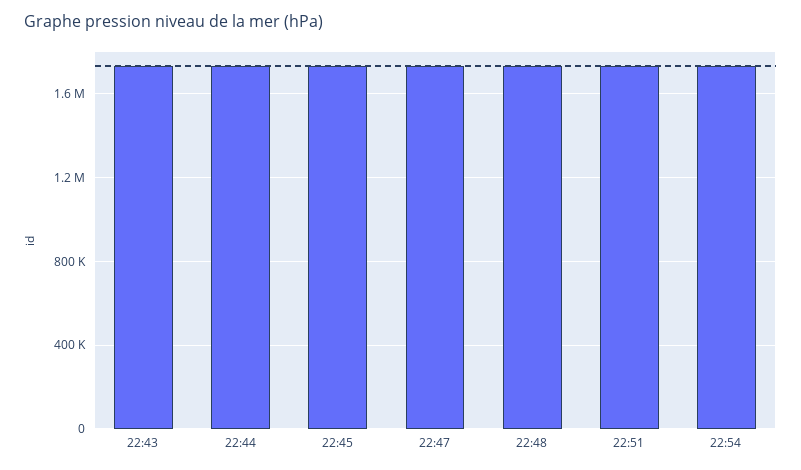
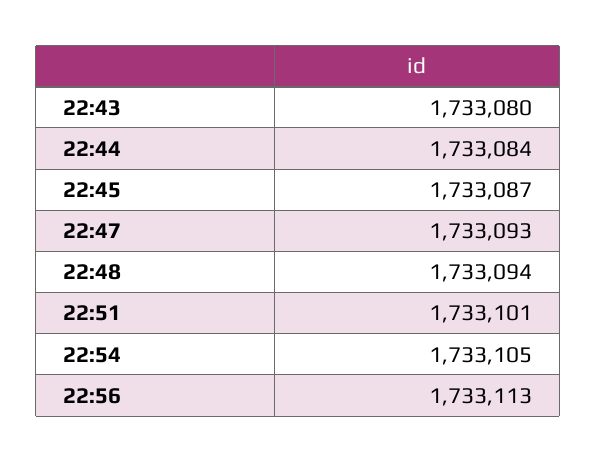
22:56: none -> 1733113

